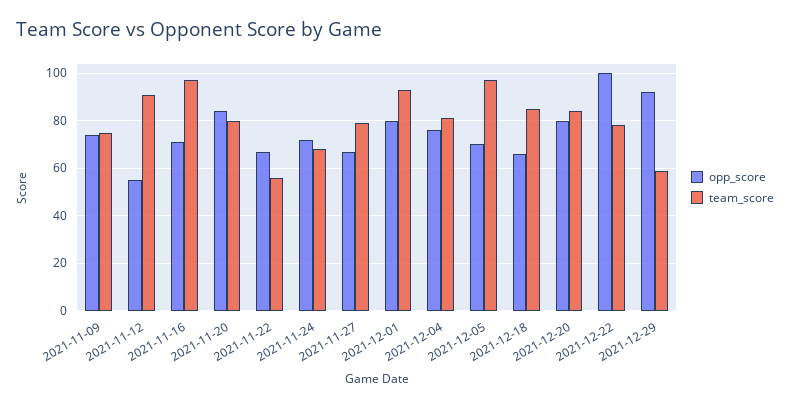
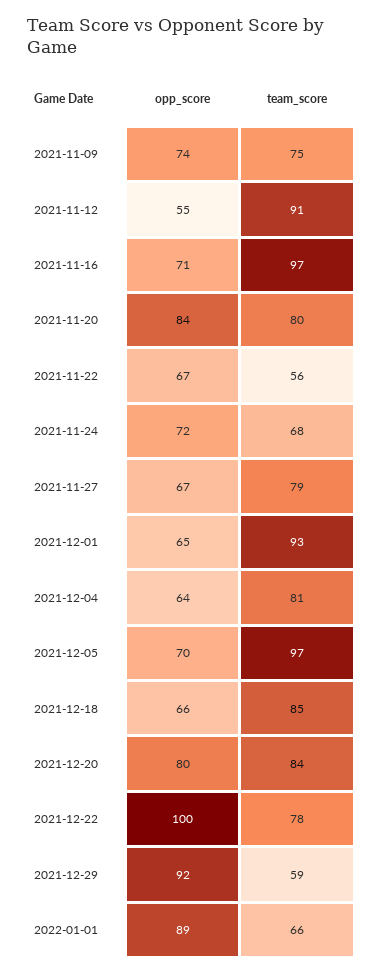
opp_score, 2021-12-01: 80 -> 65
opp_score, 2021-12-04: 75 -> 64
opp_score, 2022-01-01: none -> 89
team_score, 2022-01-01: none -> 66

